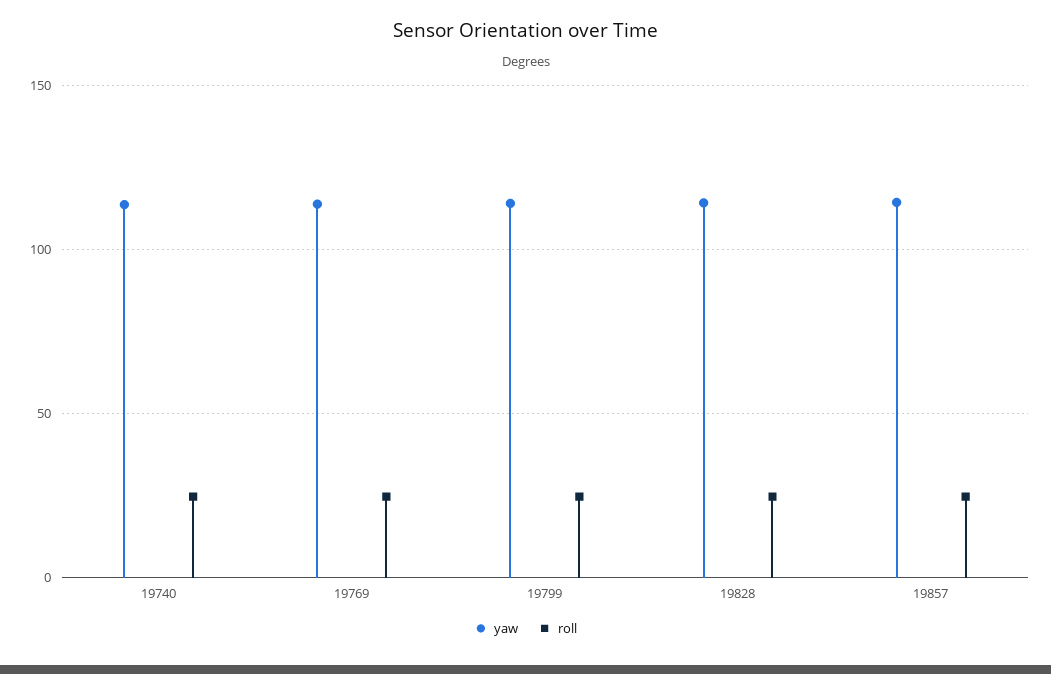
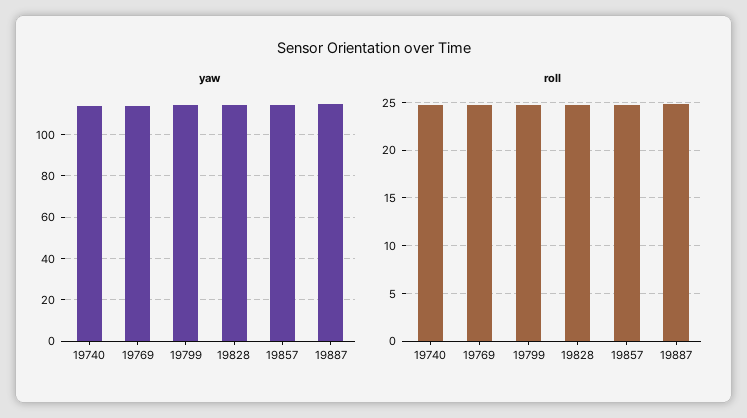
yaw, 19887: none -> 115
roll, 19887: none -> 25

